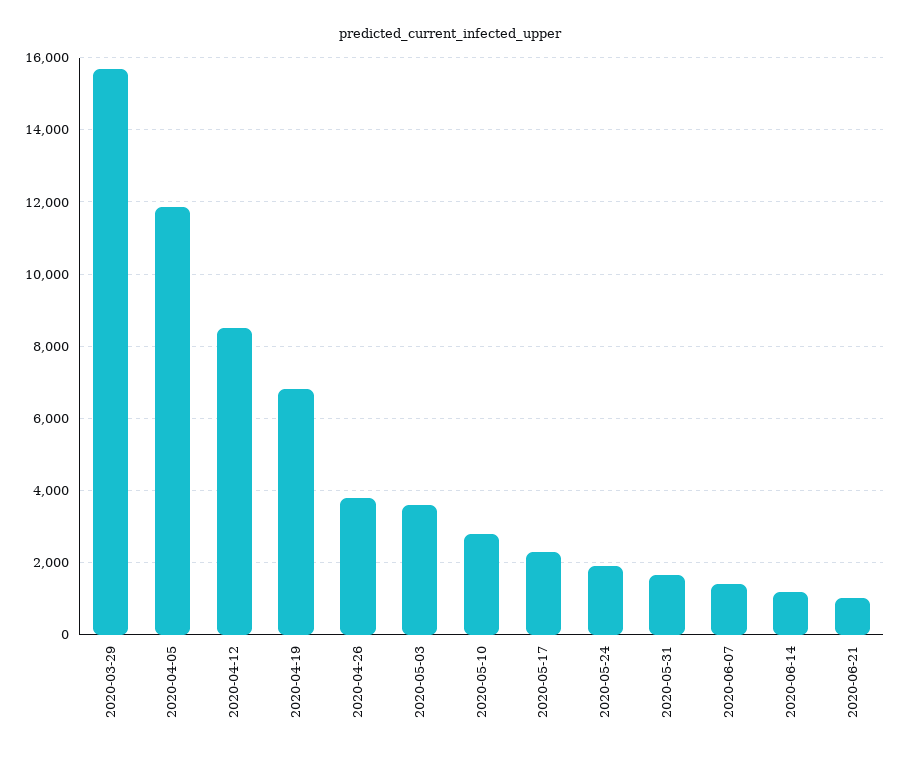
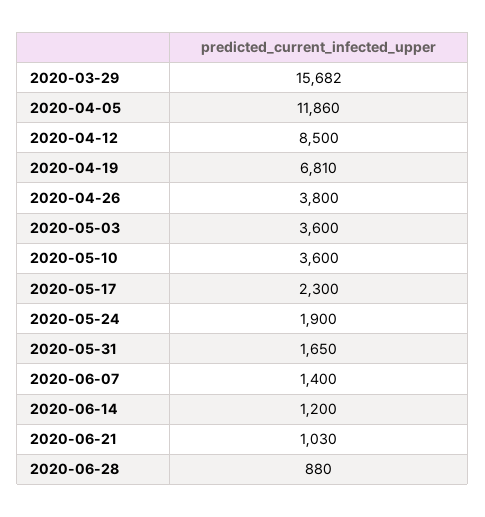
2020-05-10: 2800 -> 3600
2020-06-28: none -> 880

